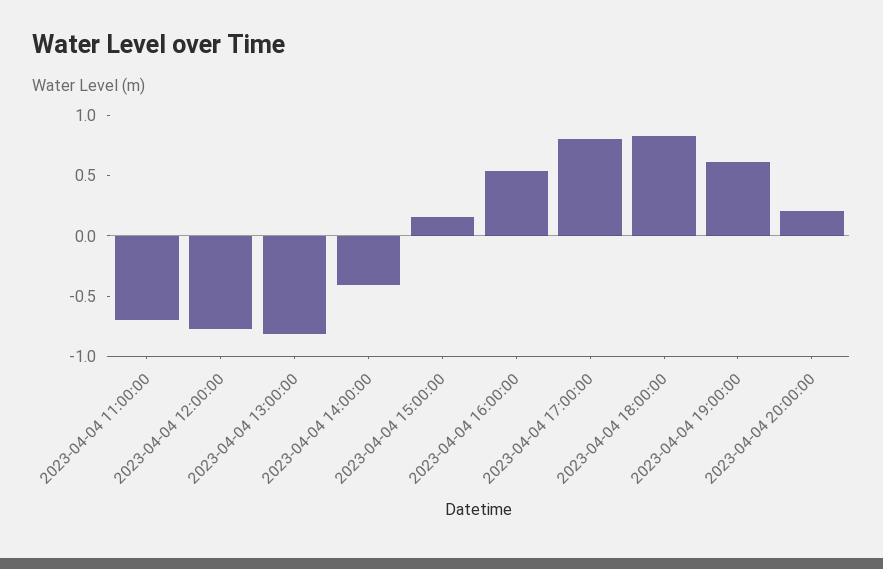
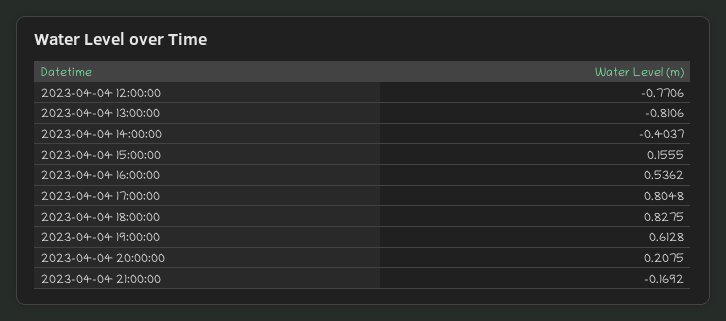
2023-04-04 11:00:00: -0.7 -> none
2023-04-04 21:00:00: none -> -0.1692

